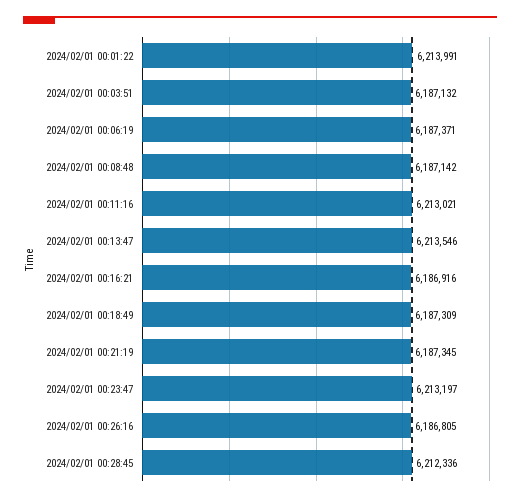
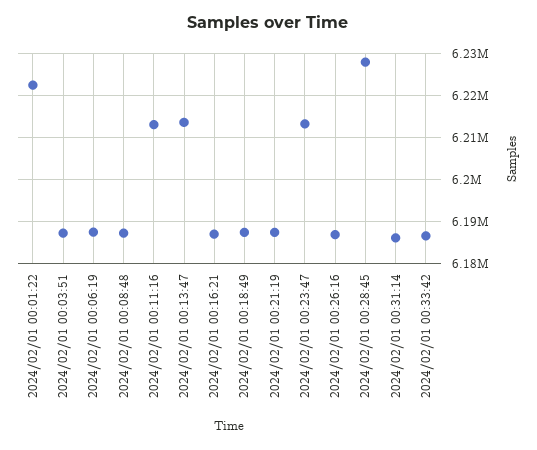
2024/02/01 00:01:22: 6213991 -> 6222000
2024/02/01 00:28:45: 6212336 -> 6228000
2024/02/01 00:31:14: none -> 6186000
2024/02/01 00:33:42: none -> 6186000

